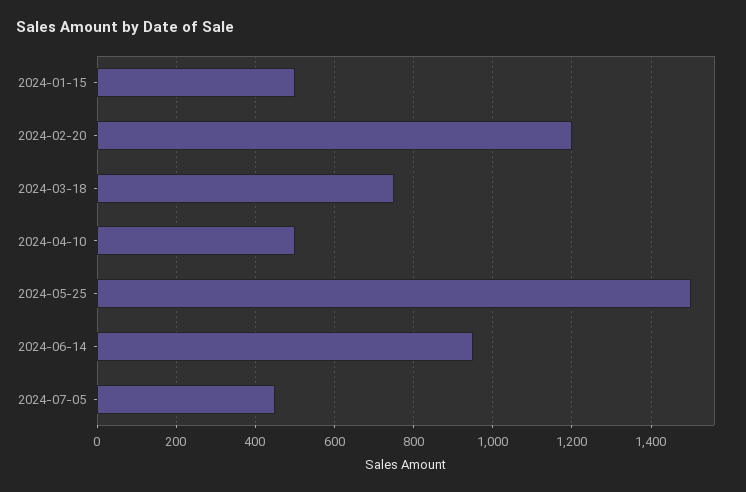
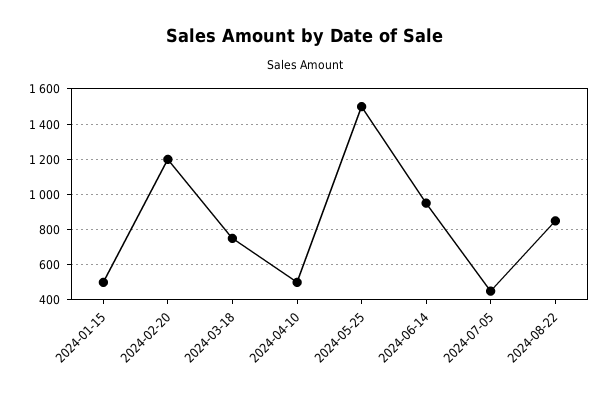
2024-08-22: none -> 850

